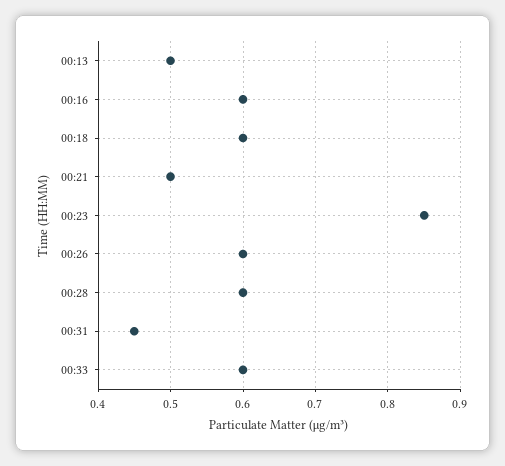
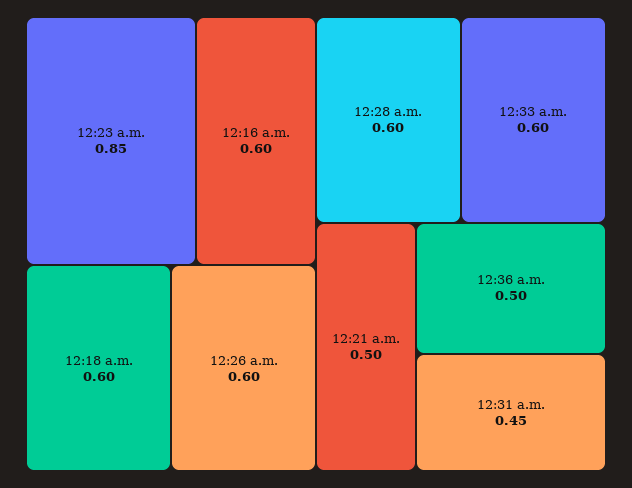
00:13: 0.5 -> none
12:36 a.m.: none -> 0.5

